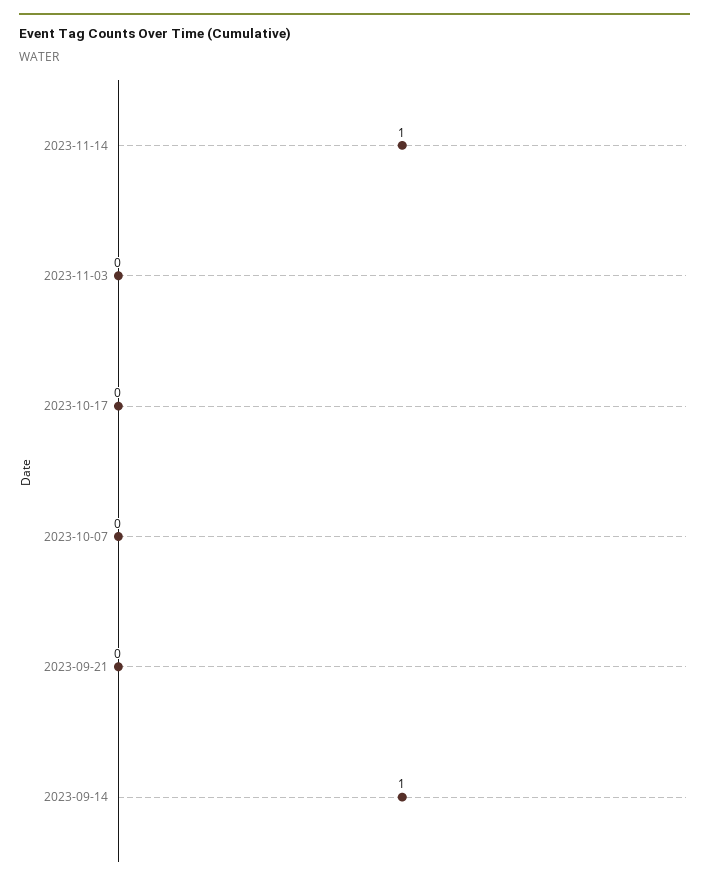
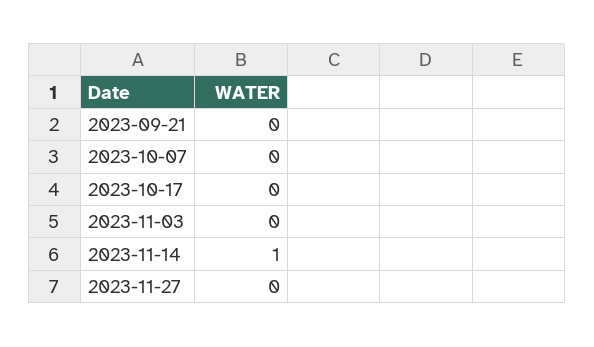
2023-09-14: 1 -> none
2023-11-27: none -> 0

